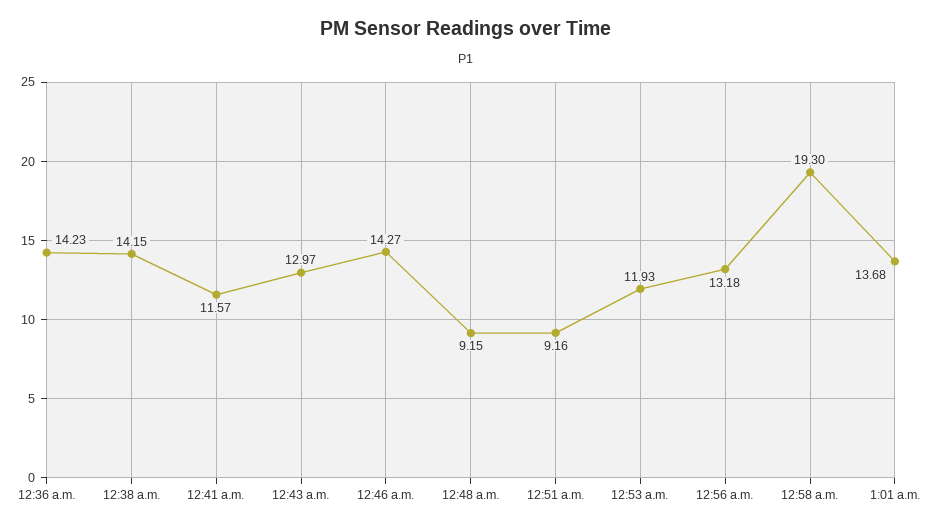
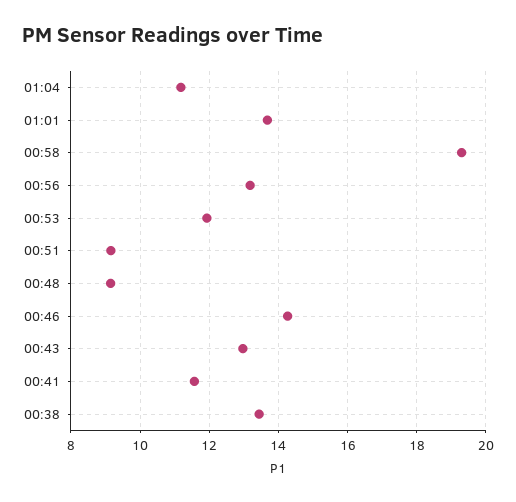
12:36 a.m.: 14.23 -> none
12:38 a.m.: 14.15 -> 13.4
01:04: none -> 11.2

